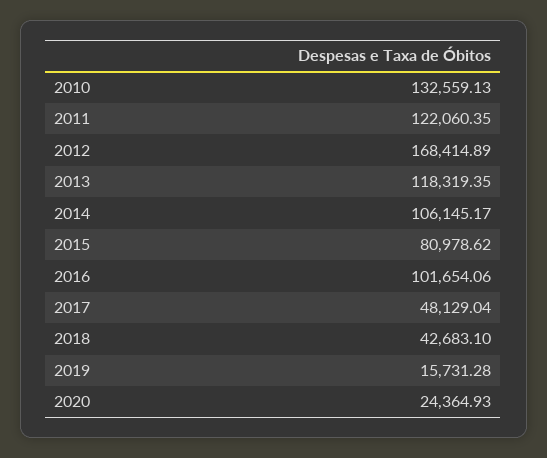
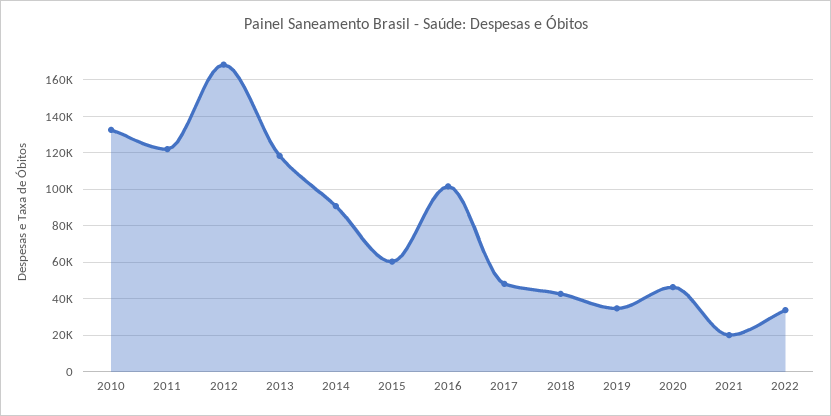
2014: 106145.17 -> 90000
2015: 80978.62 -> 60000
2019: 15731.28 -> 35000
2020: 24364.93 -> 45000
2021: none -> 20000
2022: none -> 35000

